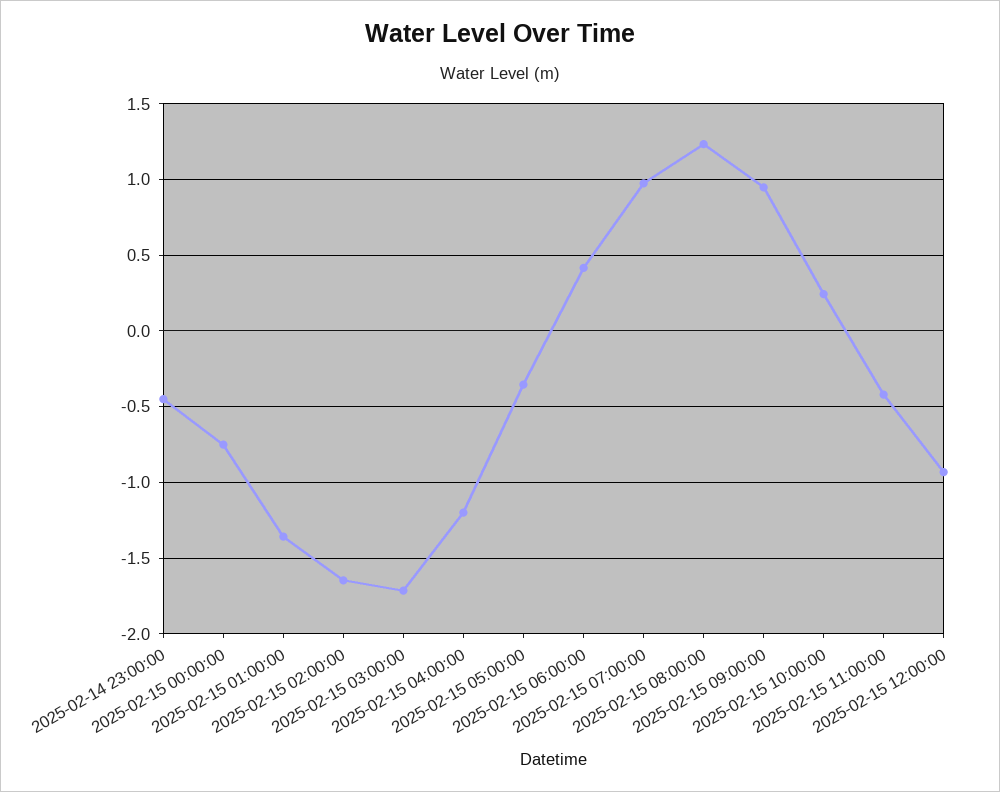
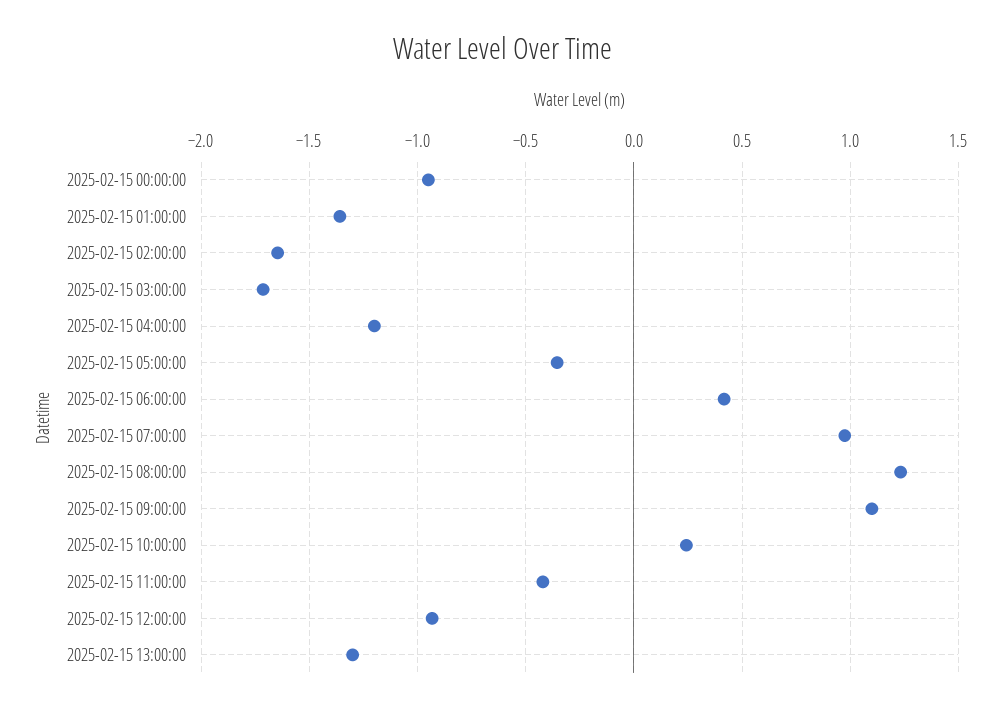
2025-02-14 23:00:00: -0.45 -> none
2025-02-15 00:00:00: -0.75 -> -0.95
2025-02-15 09:00:00: 0.95 -> 1.1
2025-02-15 13:00:00: none -> -1.3

